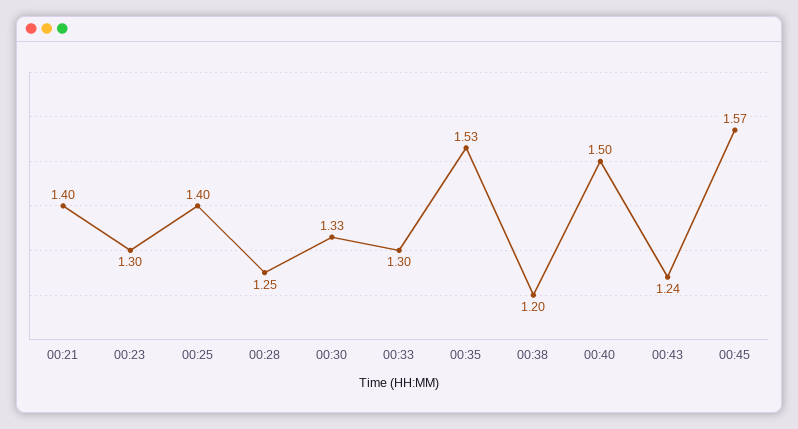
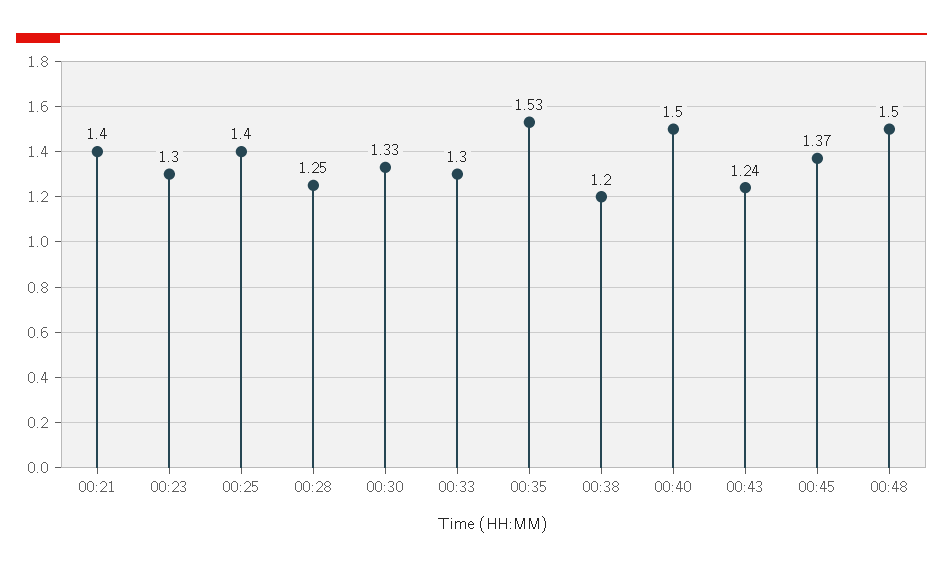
00:45: 1.57 -> 1.37
00:48: none -> 1.5

